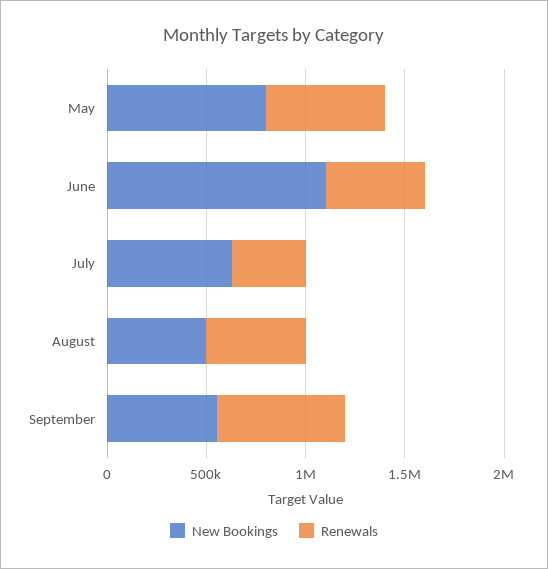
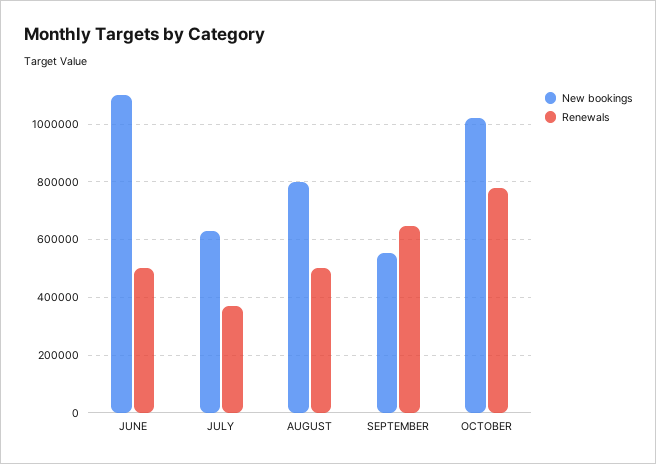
New Bookings, May: 800000 -> none
Renewals, May: 600000 -> none
New Bookings, August: 500000 -> 800000
New Bookings, OCTOBER: none -> 1025000
Renewals, OCTOBER: none -> 775000

